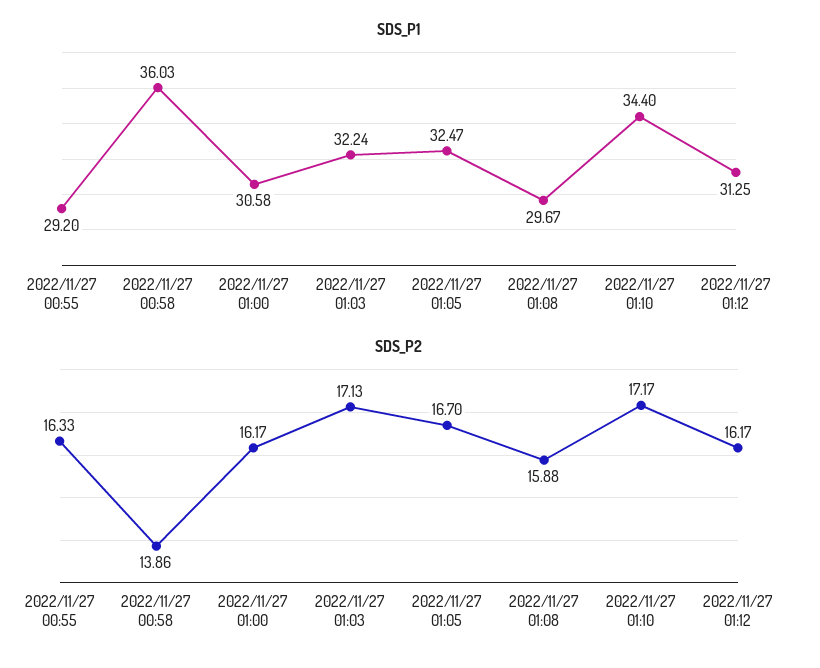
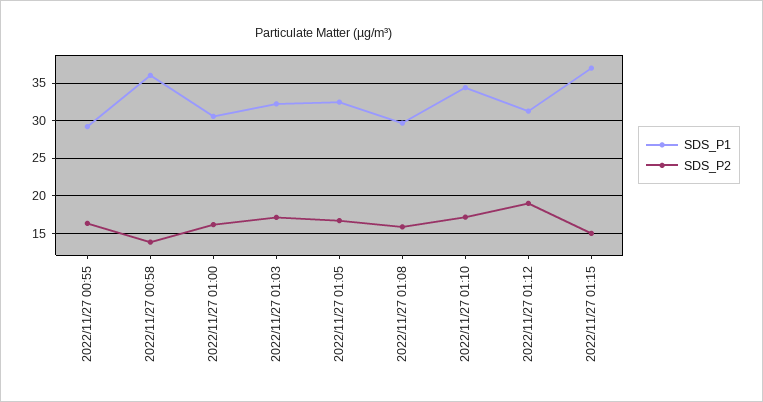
SDS_P2, 2022/11/27 01:12: 16.17 -> 19
SDS_P1, 2022/11/27 01:15: none -> 37
SDS_P2, 2022/11/27 01:15: none -> 15

